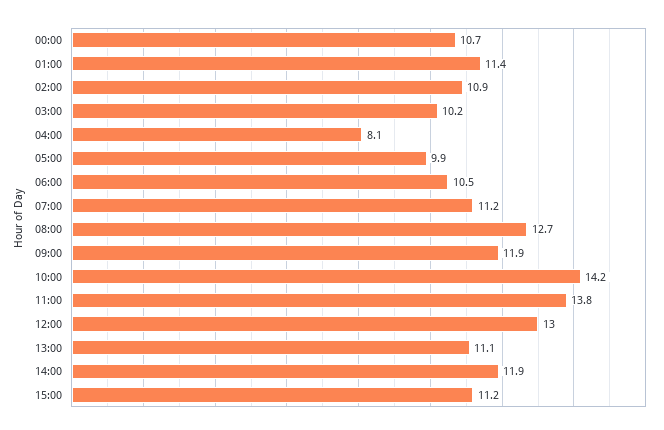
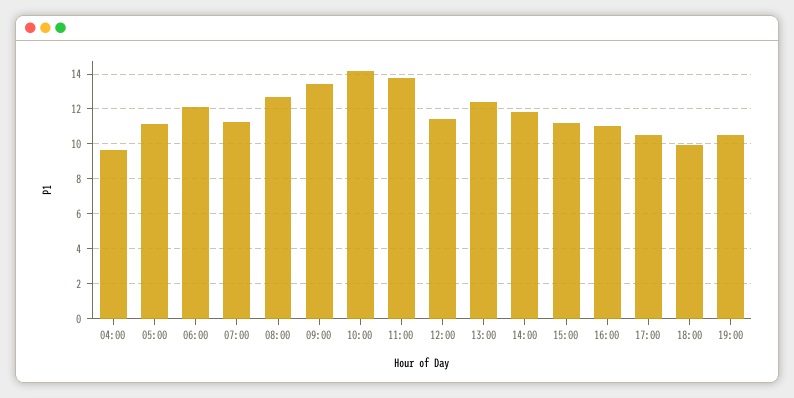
00:00: 10.7 -> none
01:00: 11.4 -> none
02:00: 10.9 -> none
03:00: 10.2 -> none
04:00: 8.1 -> 9.5
05:00: 9.9 -> 11
06:00: 10.5 -> 12
09:00: 11.9 -> 13.5
12:00: 13 -> 11.5
13:00: 11.1 -> 12.5
16:00: none -> 11
17:00: none -> 10.5
18:00: none -> 10
19:00: none -> 10.5

